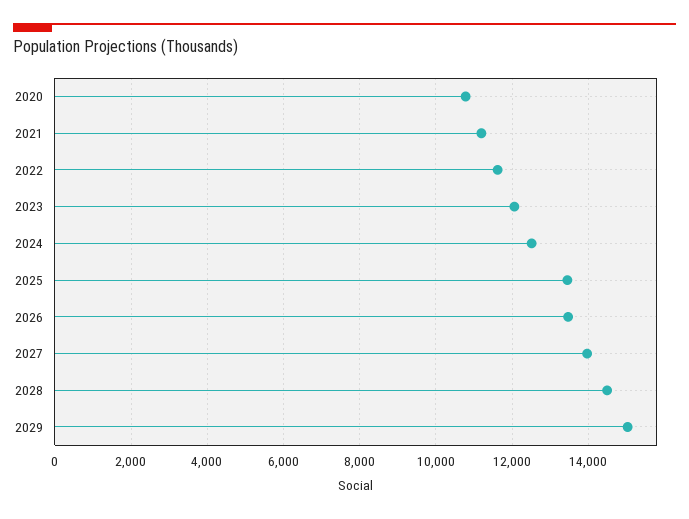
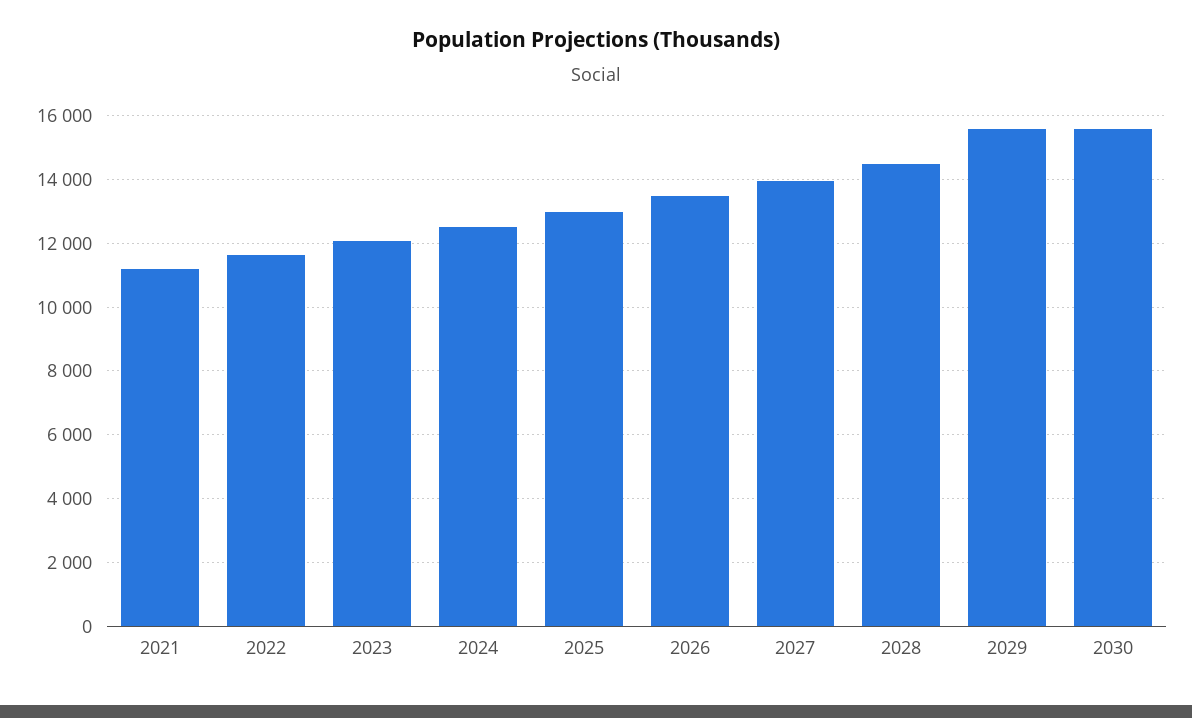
2020: 10800 -> none
2025: 13400 -> 13000
2029: 15000 -> 15600
2030: none -> 15600

